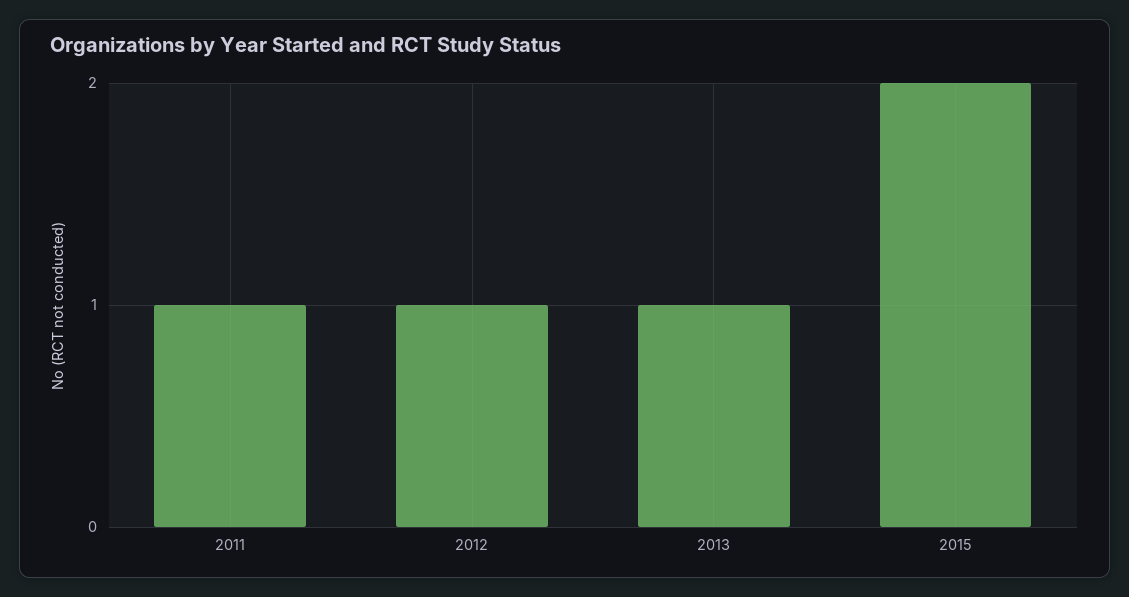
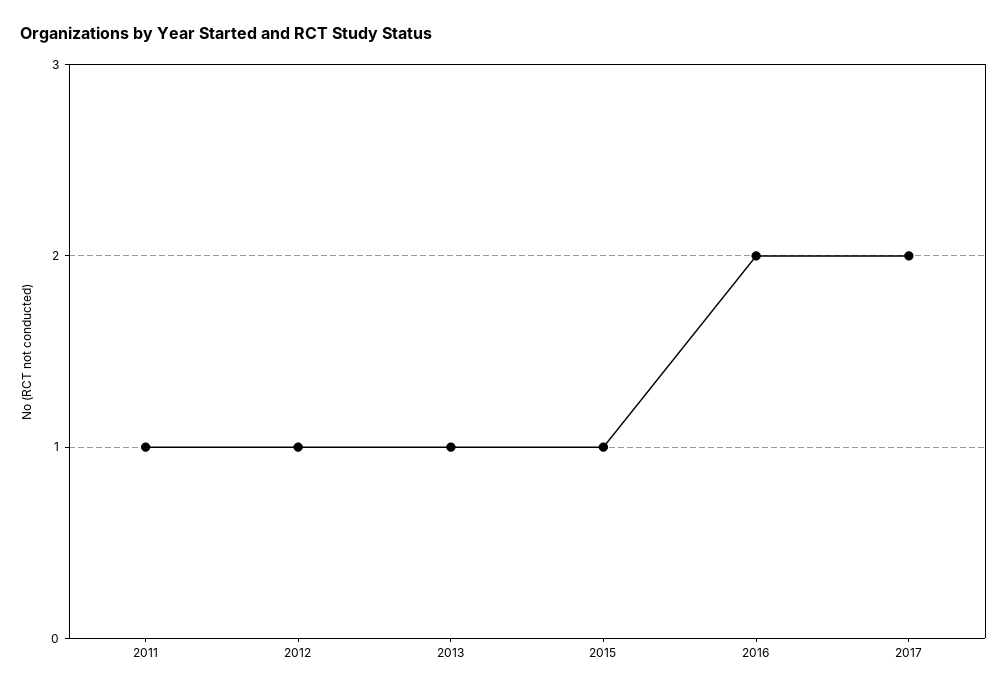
2015: 2 -> 1
2016: none -> 2
2017: none -> 2

